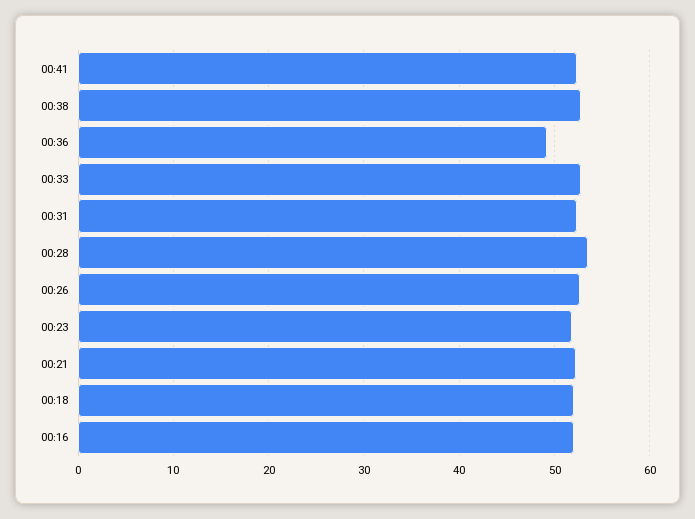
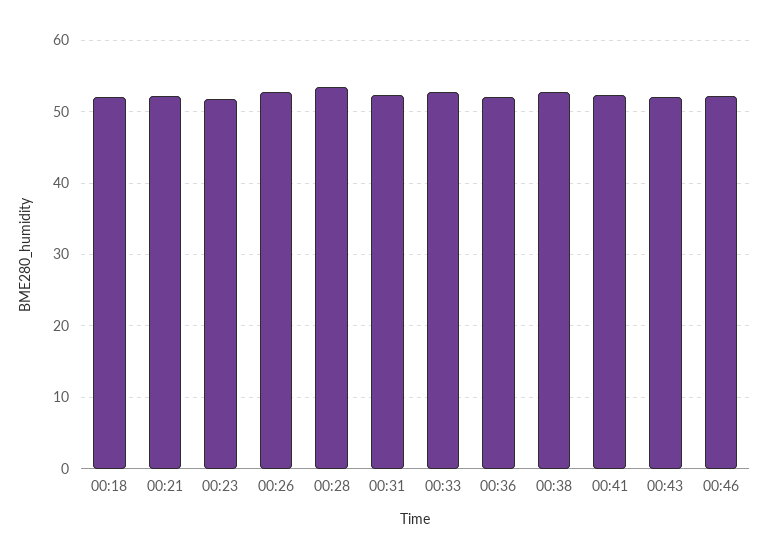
00:36: 49 -> 52
00:16: 52 -> none
00:43: none -> 52
00:46: none -> 52

